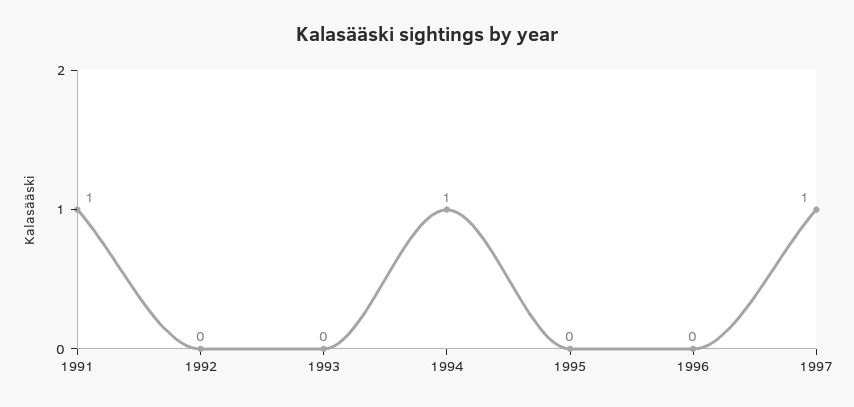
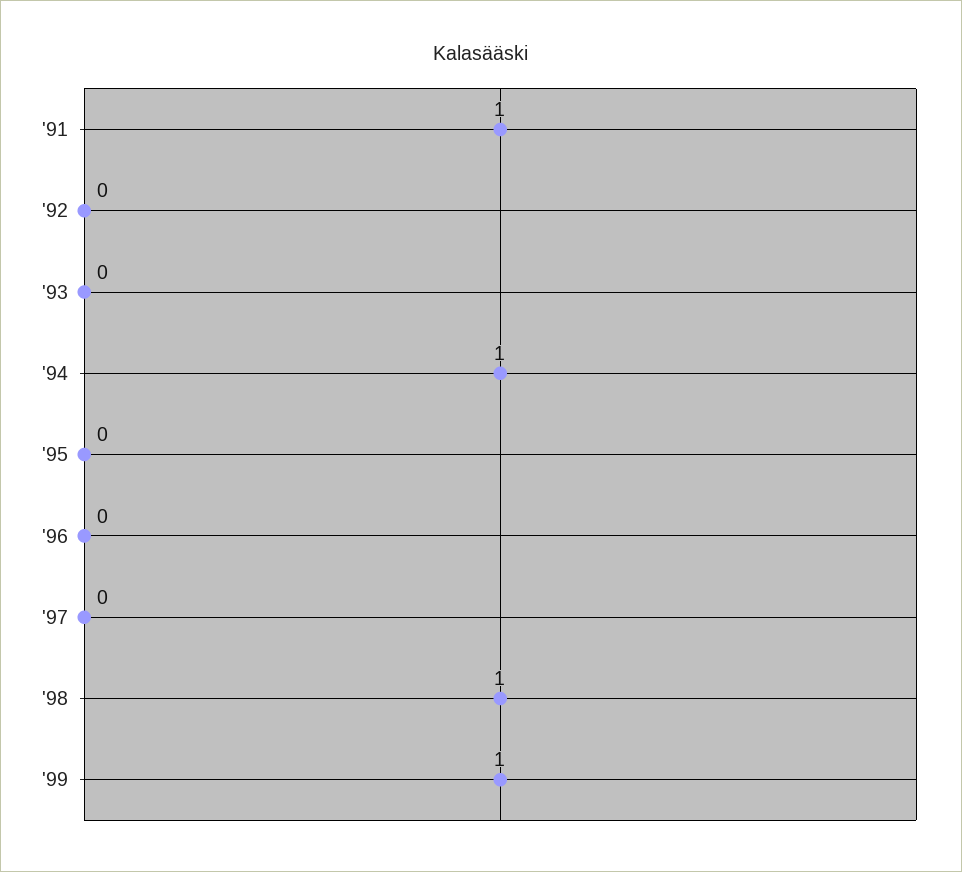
1997: 1 -> 0
'98: none -> 1
'99: none -> 1

